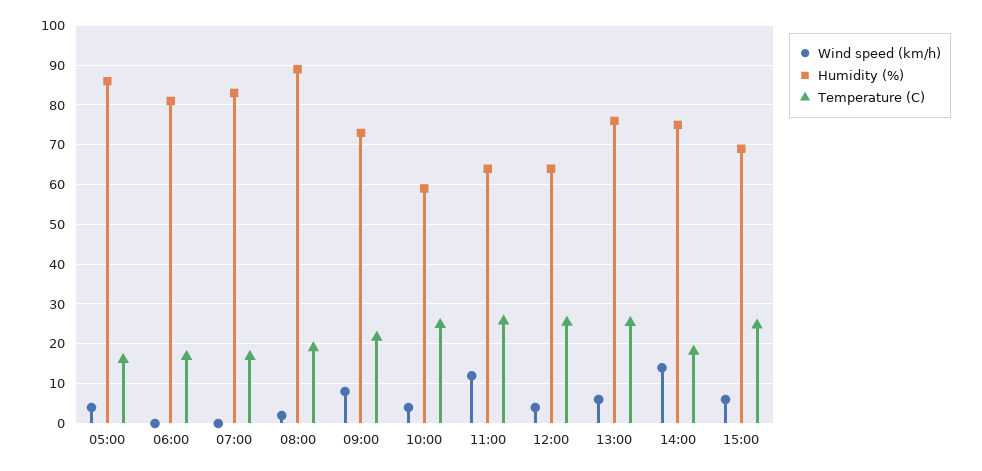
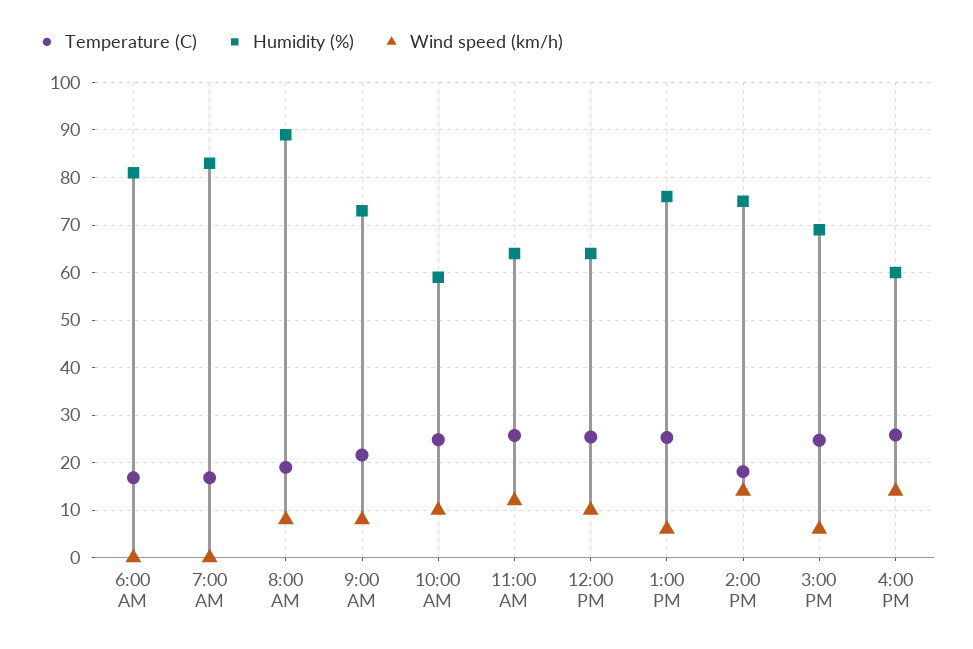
Wind speed (km/h), 05:00: 4 -> none
Humidity (%), 05:00: 86 -> none
Temperature (C), 05:00: 16 -> none
Wind speed (km/h), 08:00: 2 -> 8
Wind speed (km/h), 10:00: 4 -> 10
Wind speed (km/h), 12:00: 4 -> 10
Temperature (C), 4:00 PM: none -> 26
Humidity (%), 4:00 PM: none -> 60
Wind speed (km/h), 4:00 PM: none -> 14

